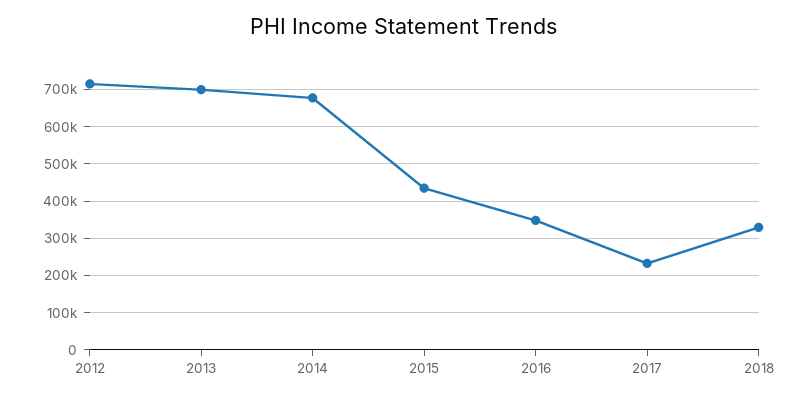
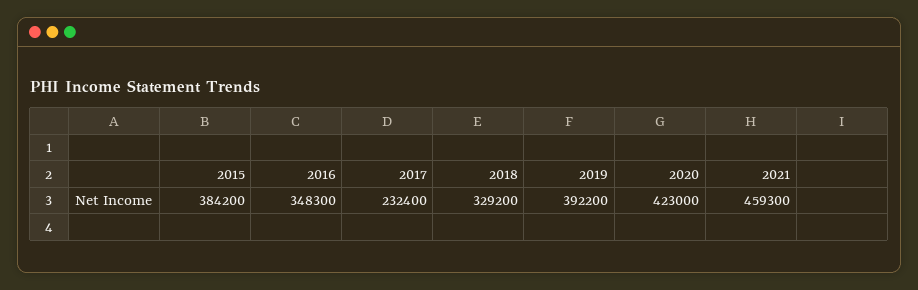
2012: 720000 -> none
2013: 700000 -> none
2014: 680000 -> none
2015: 440000 -> 384200
2019: none -> 392200
2020: none -> 423000
2021: none -> 459300

